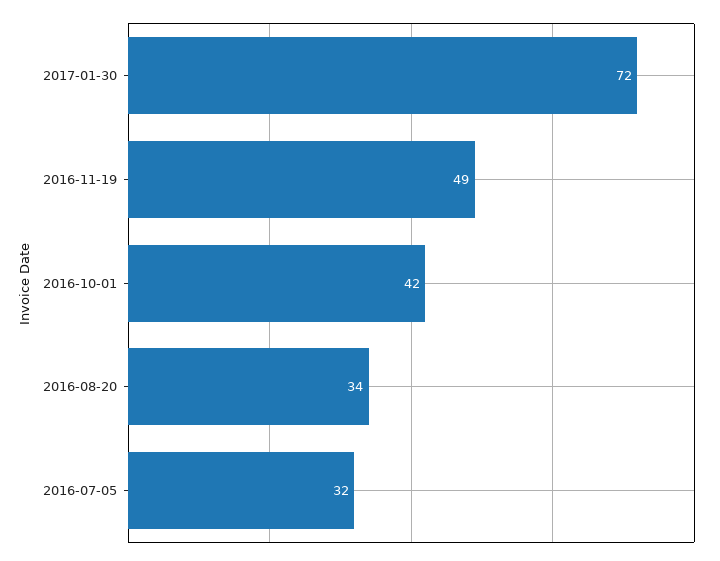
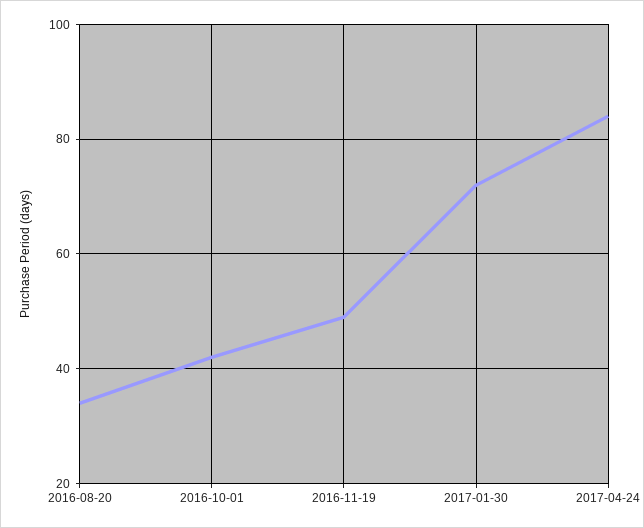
2016-07-05: 32 -> none
2017-04-24: none -> 85

